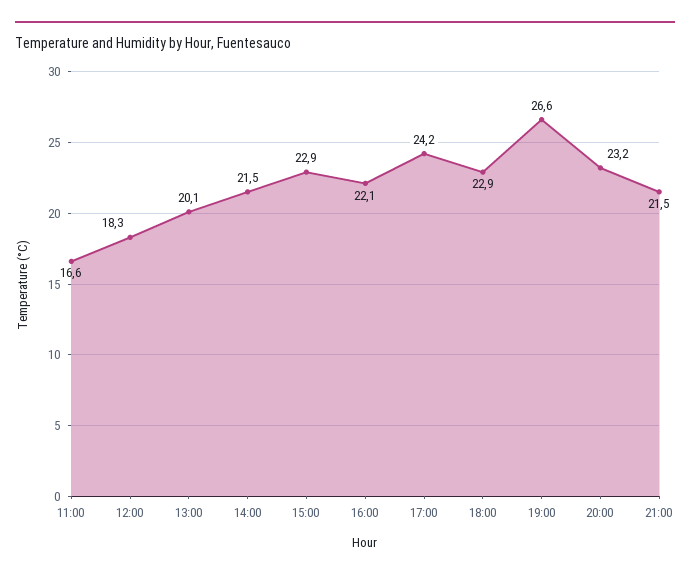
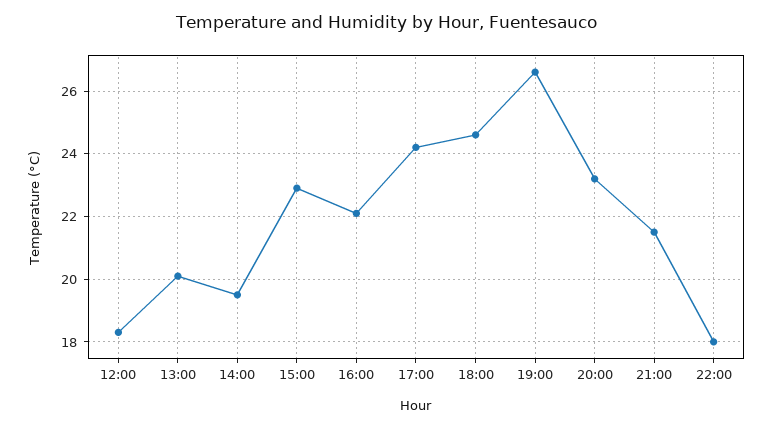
11:00: 16.6 -> none
14:00: 21.5 -> 19.5
18:00: 22.9 -> 24.5
22:00: none -> 18

